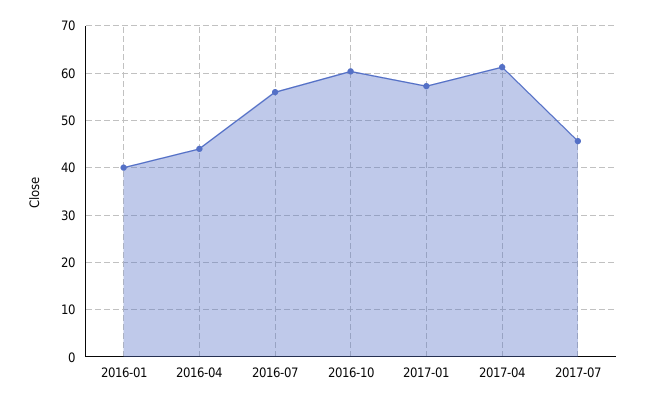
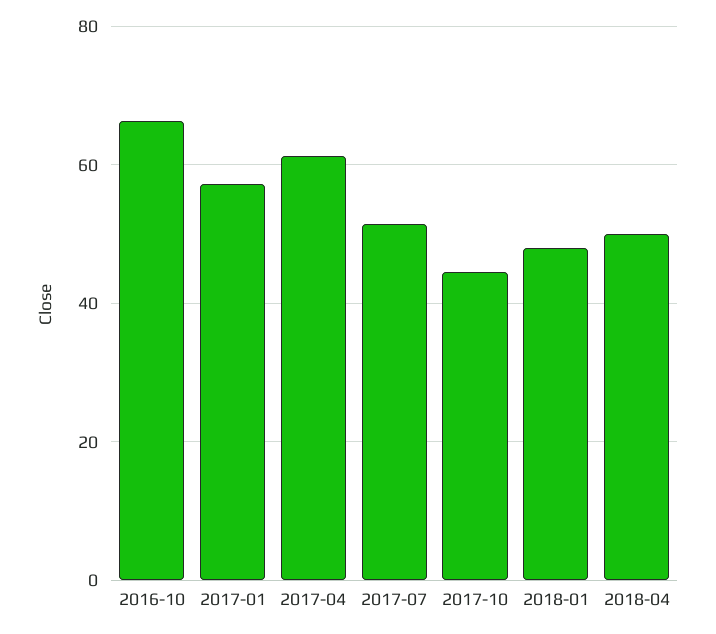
2016-01: 40 -> none
2016-04: 44 -> none
2016-07: 56 -> none
2016-10: 60 -> 66
2017-07: 46 -> 52
2017-10: none -> 44
2018-01: none -> 48
2018-04: none -> 50

